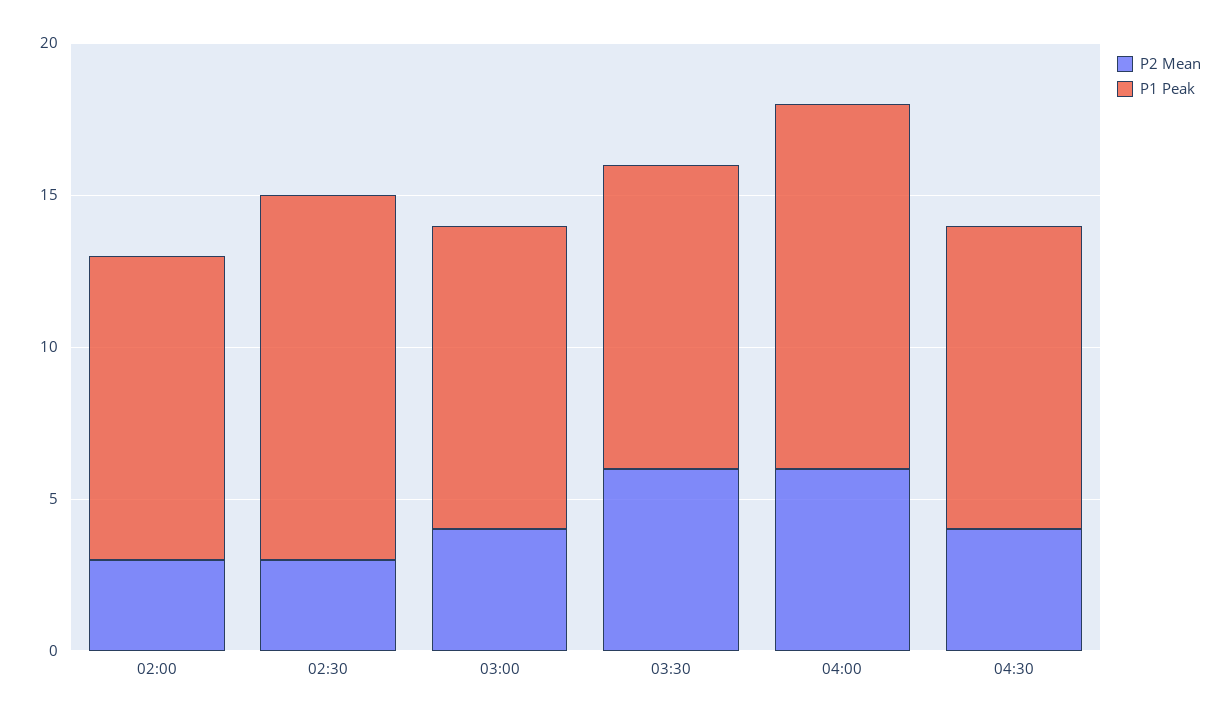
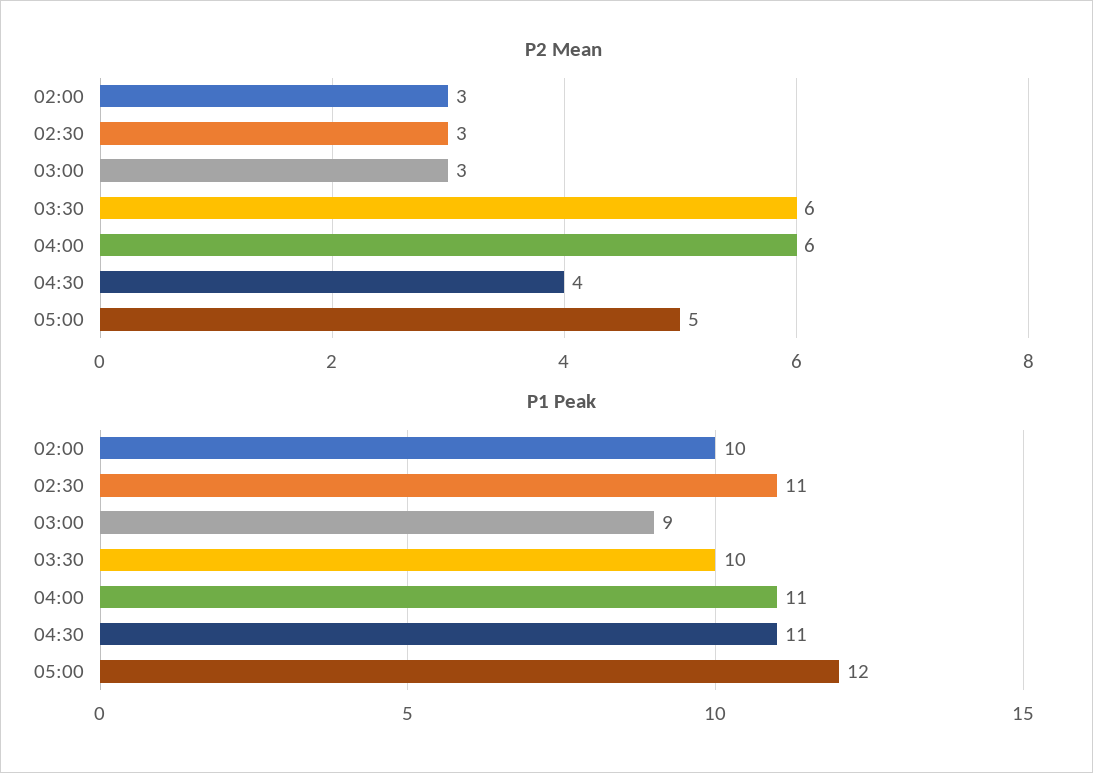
P1 Peak, 02:30: 12 -> 11
P2 Mean, 03:00: 4 -> 3
P1 Peak, 03:00: 10 -> 9
P1 Peak, 04:00: 12 -> 11
P1 Peak, 04:30: 10 -> 11
P2 Mean, 05:00: none -> 5
P1 Peak, 05:00: none -> 12

